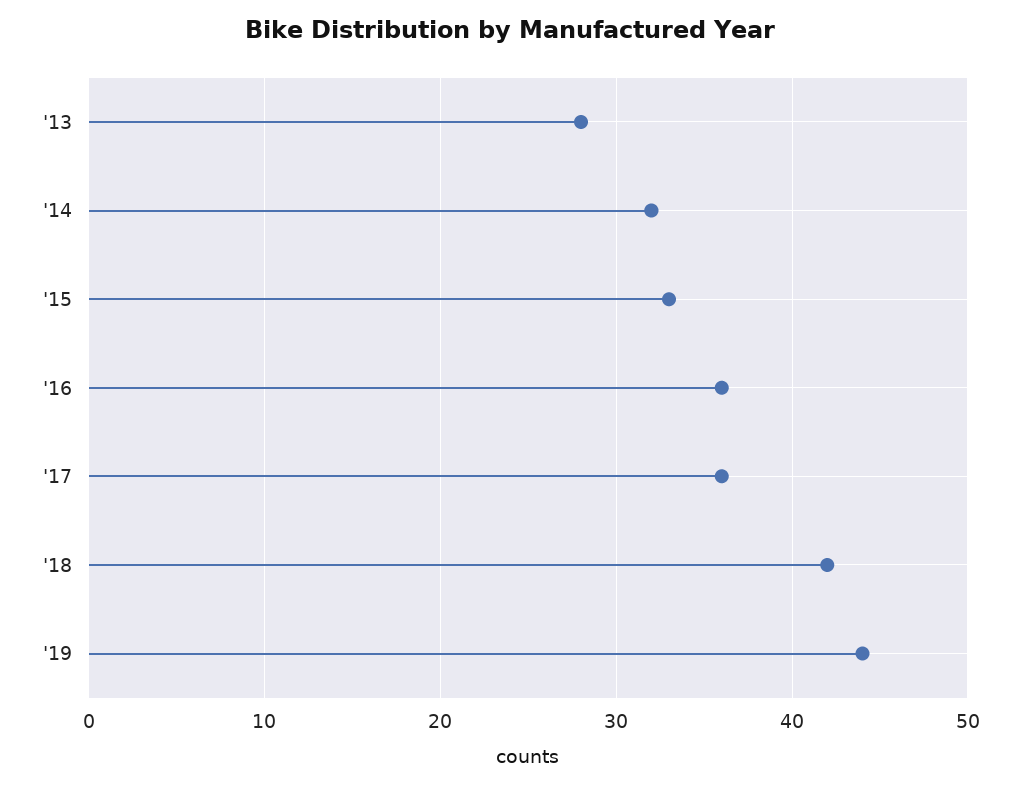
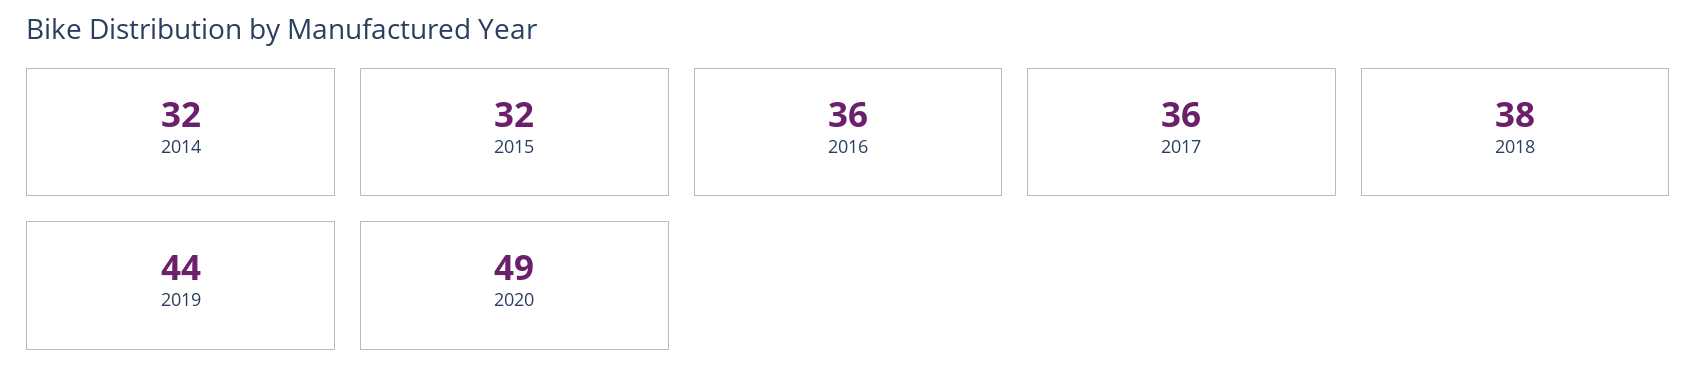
'13: 28 -> none
'15: 33 -> 32
'18: 42 -> 38
2020: none -> 49

